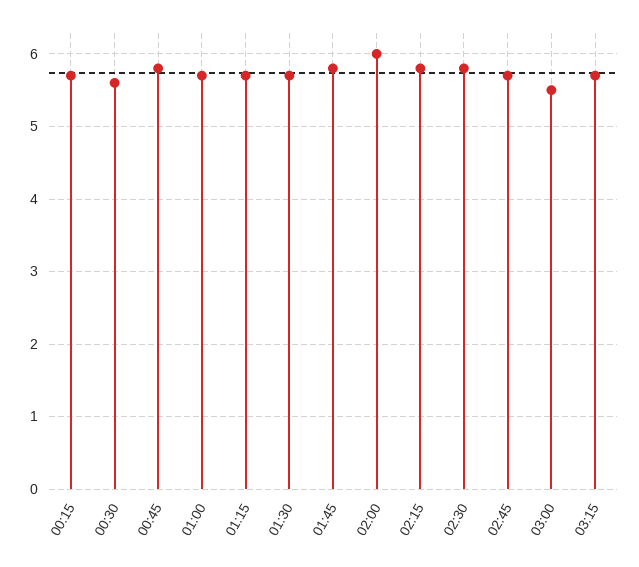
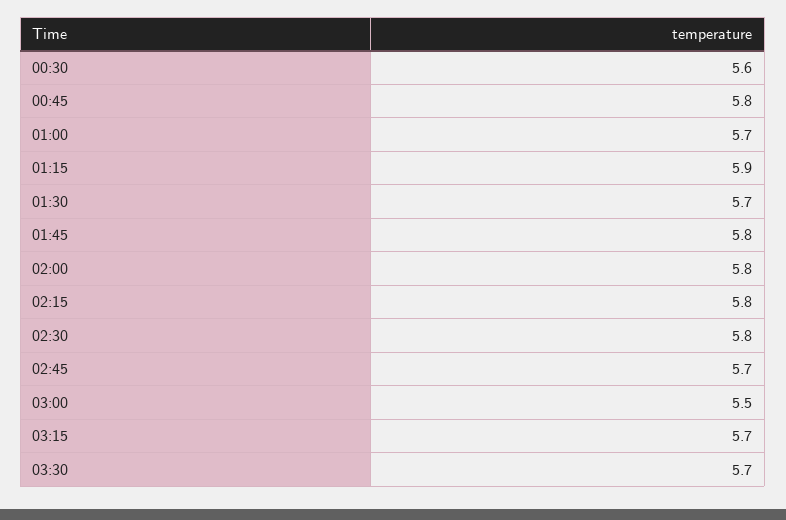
00:15: 5.7 -> none
01:15: 5.7 -> 5.9
02:00: 6 -> 5.8
03:30: none -> 5.7

